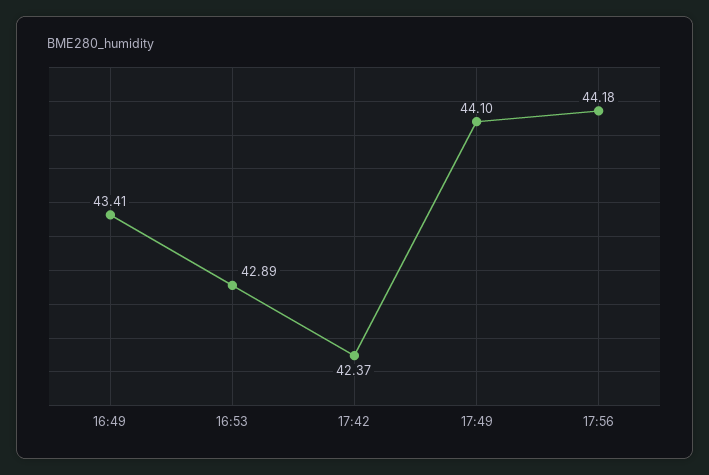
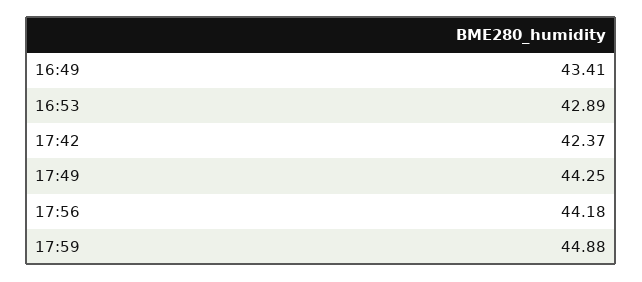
17:49: 44.1 -> 44.25
17:59: none -> 44.88

